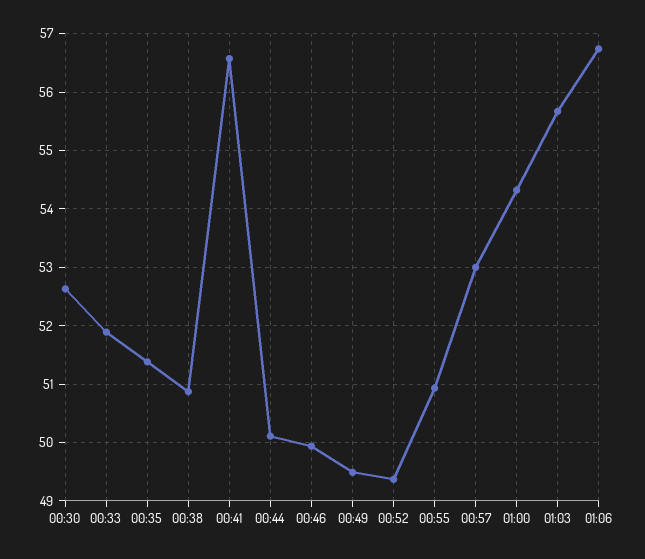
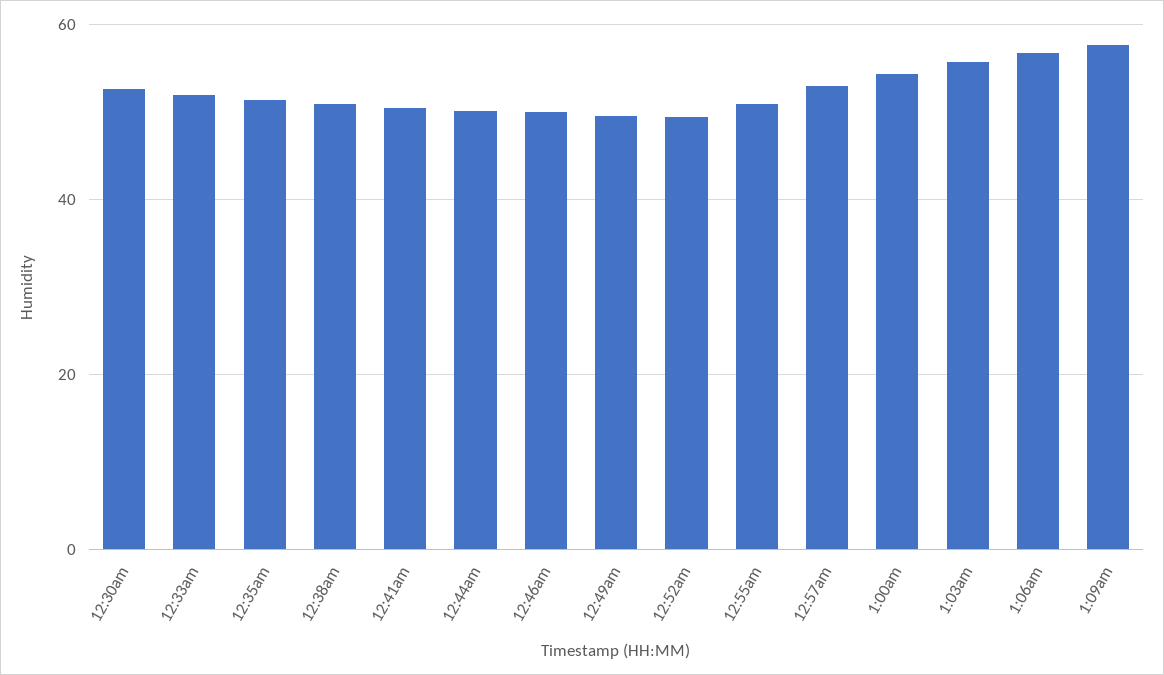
00:41: 56.6 -> 50
1:09am: none -> 58

